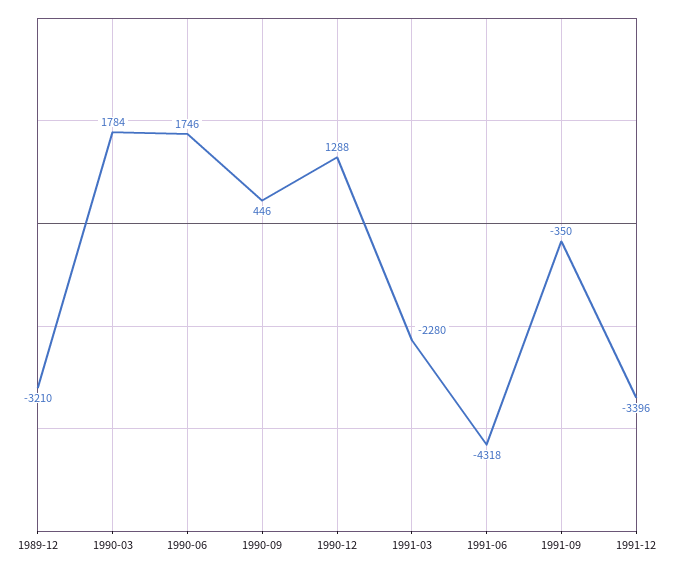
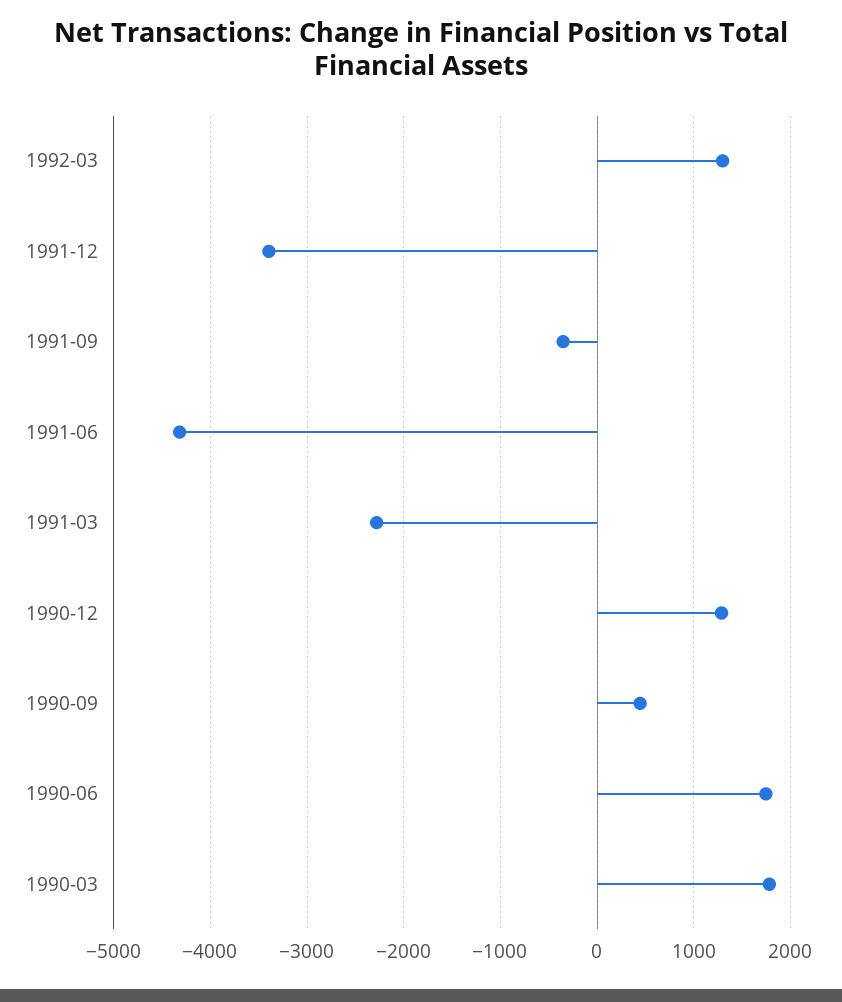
1989-12: -3210 -> none
1992-03: none -> 1300

